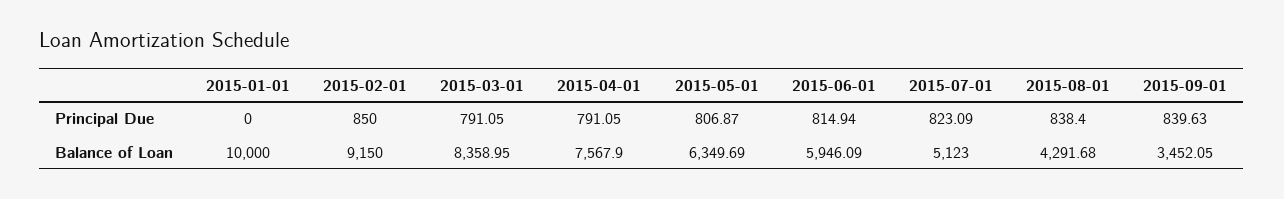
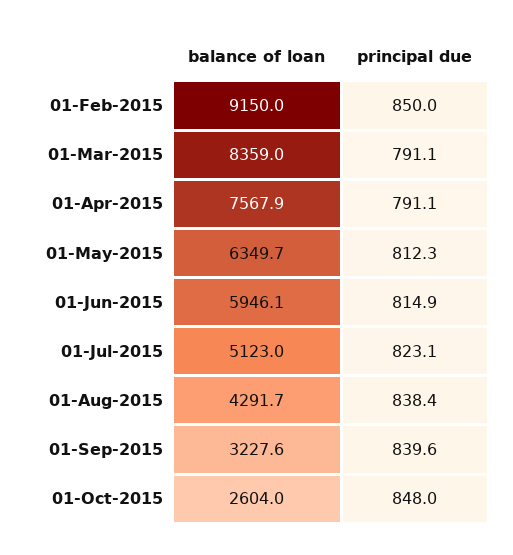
2015-01-01, Principal Due: 0 -> none
2015-05-01, Principal Due: 806.87 -> 812.3
2015-01-01, Balance of Loan: 10000 -> none
2015-09-01, Balance of Loan: 3452.05 -> 3227.6
01-Oct-2015, Balance of Loan: none -> 2604
01-Oct-2015, Principal Due: none -> 848

